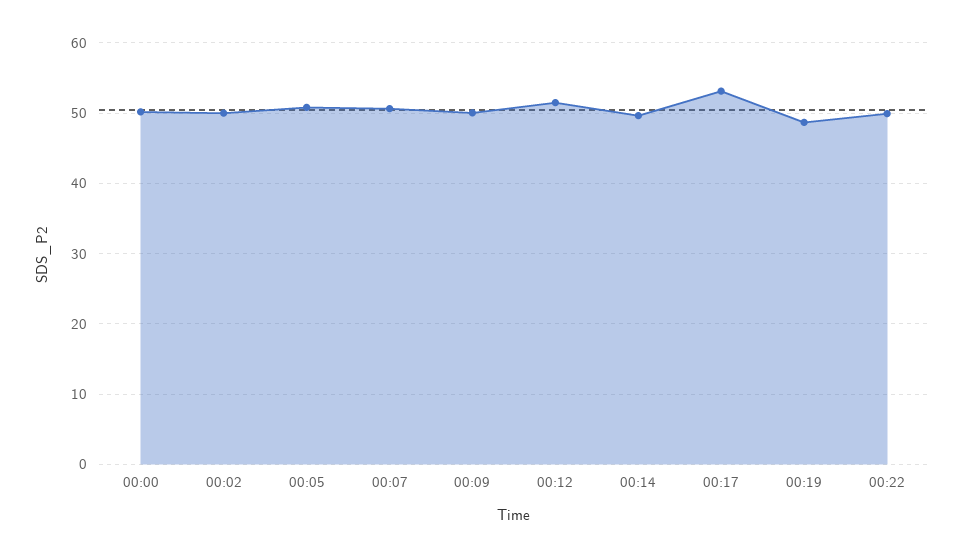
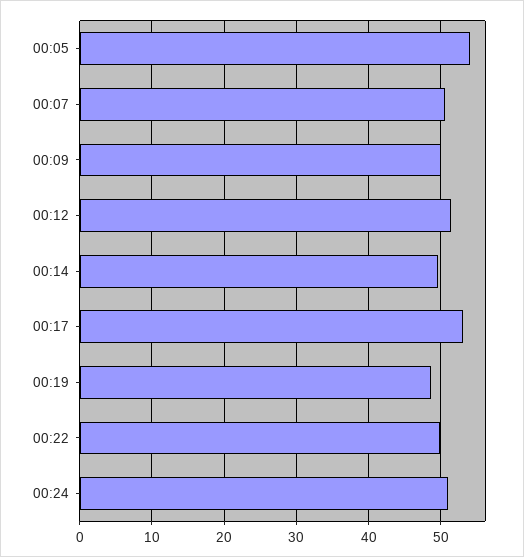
00:00: 50 -> none
00:02: 50 -> none
00:05: 51 -> 54
00:24: none -> 51

